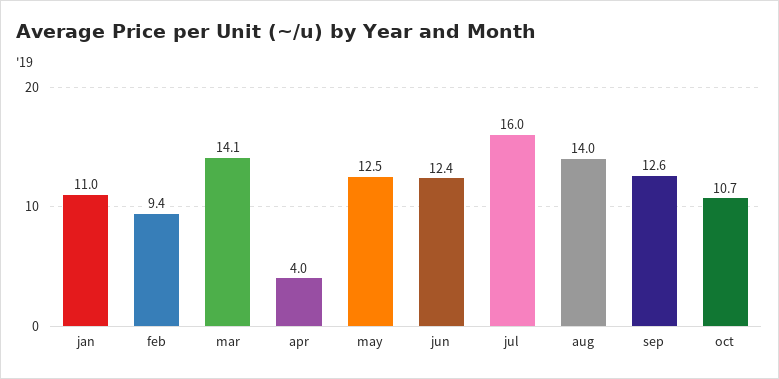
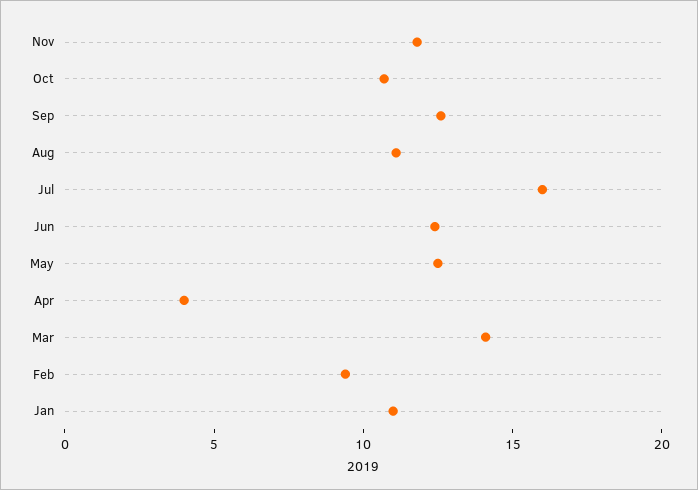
aug: 14 -> 11
Nov: none -> 12

